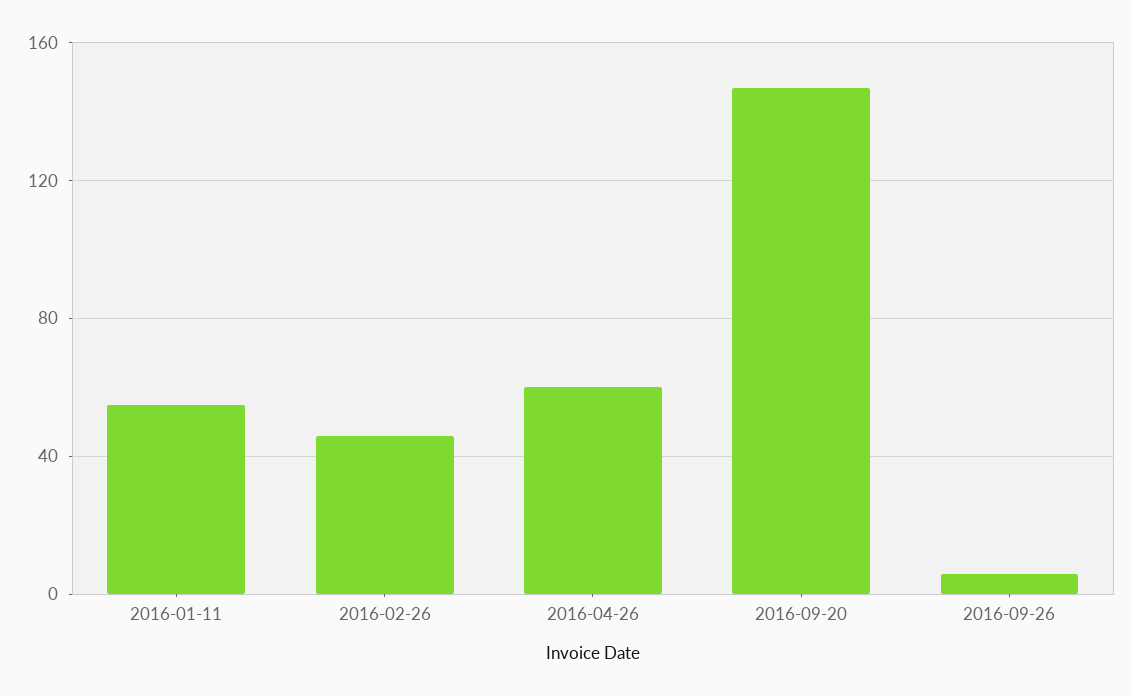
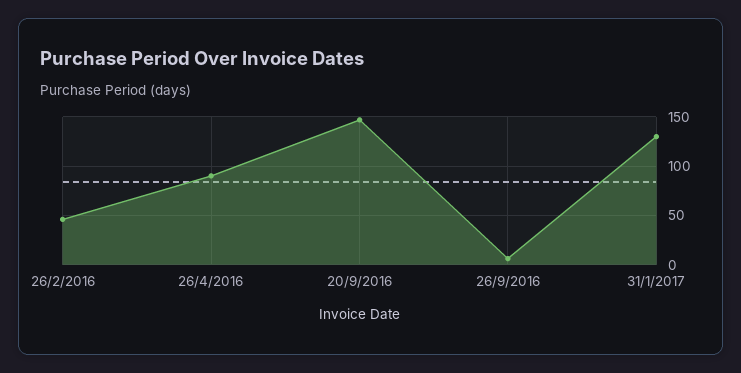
2016-01-11: 55 -> none
2016-04-26: 60 -> 90
31/1/2017: none -> 130

